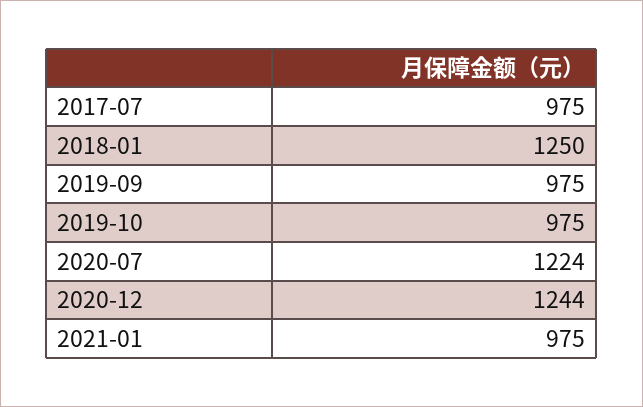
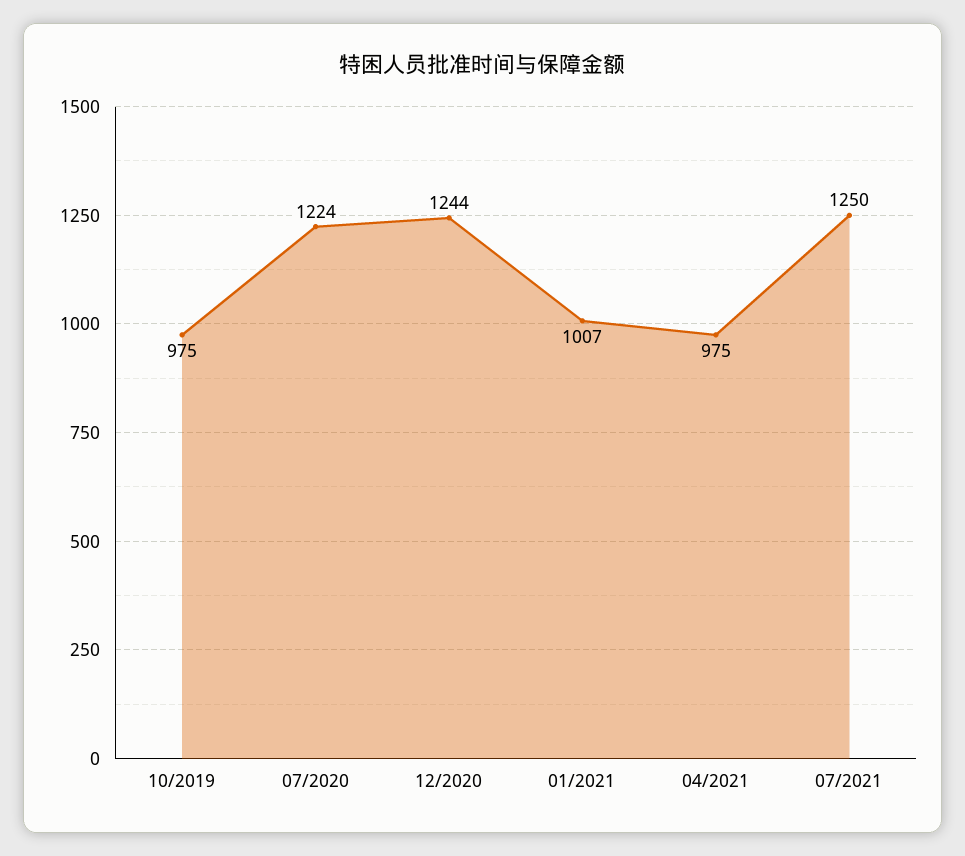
2017-07: 975 -> none
2018-01: 1250 -> none
2019-09: 975 -> none
2021-01: 975 -> 1007
04/2021: none -> 975
07/2021: none -> 1250

